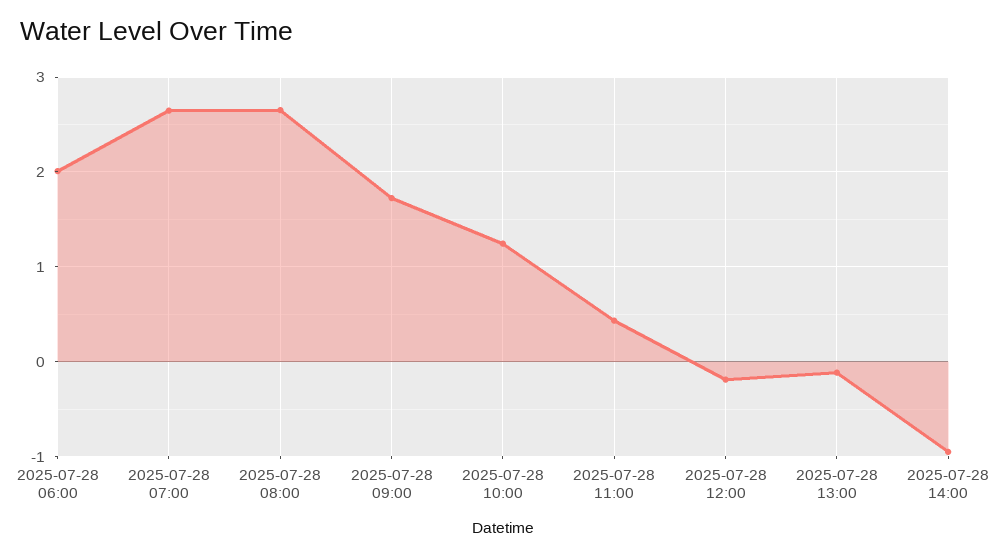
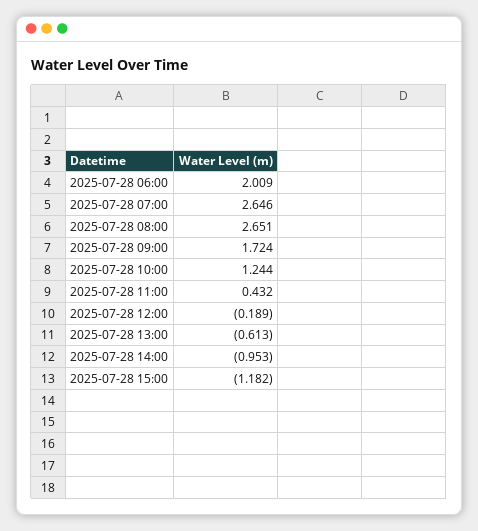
2025-07-28 13:00: -0.1 -> -0.613
2025-07-28 15:00: none -> -1.182

